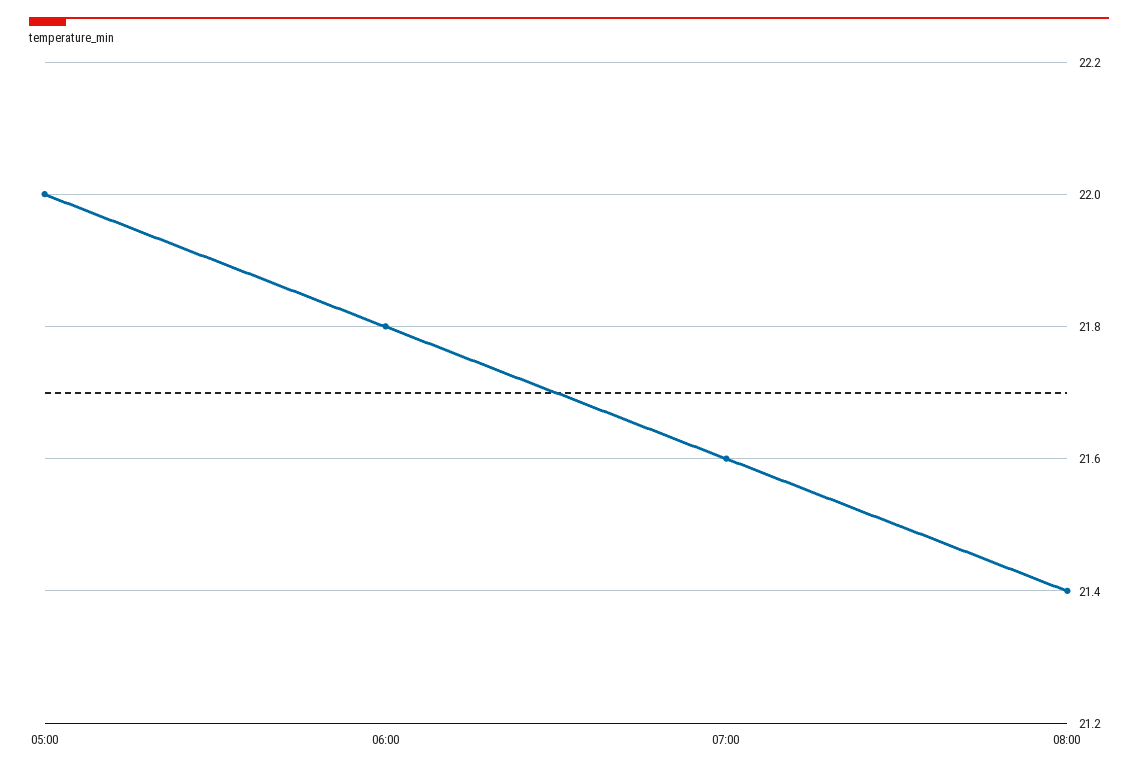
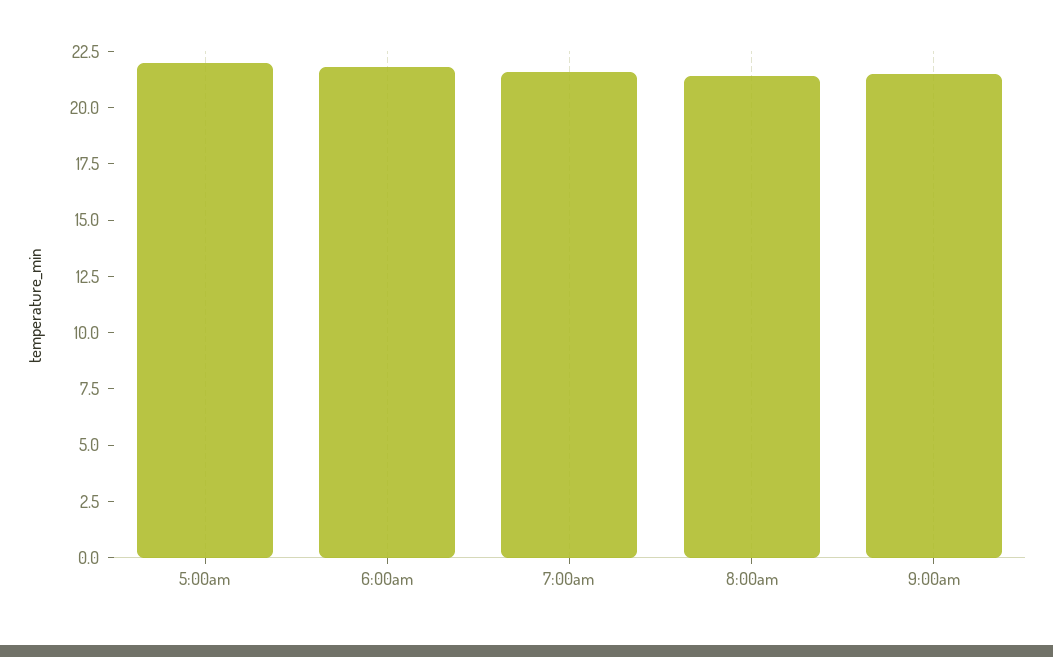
9:00am: none -> 21.5

